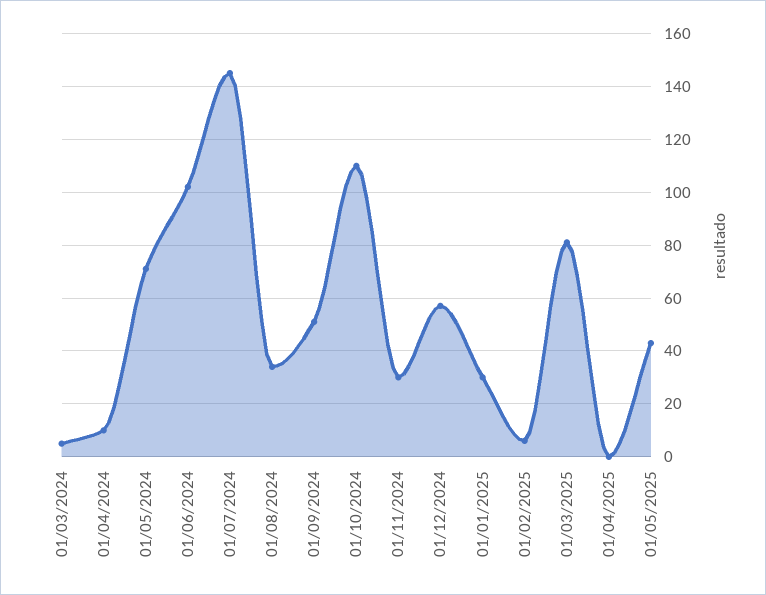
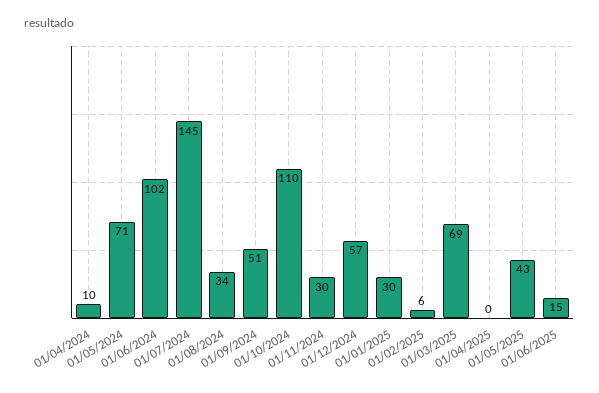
01/03/2024: 5 -> none
01/03/2025: 80 -> 69
01/06/2025: none -> 15

